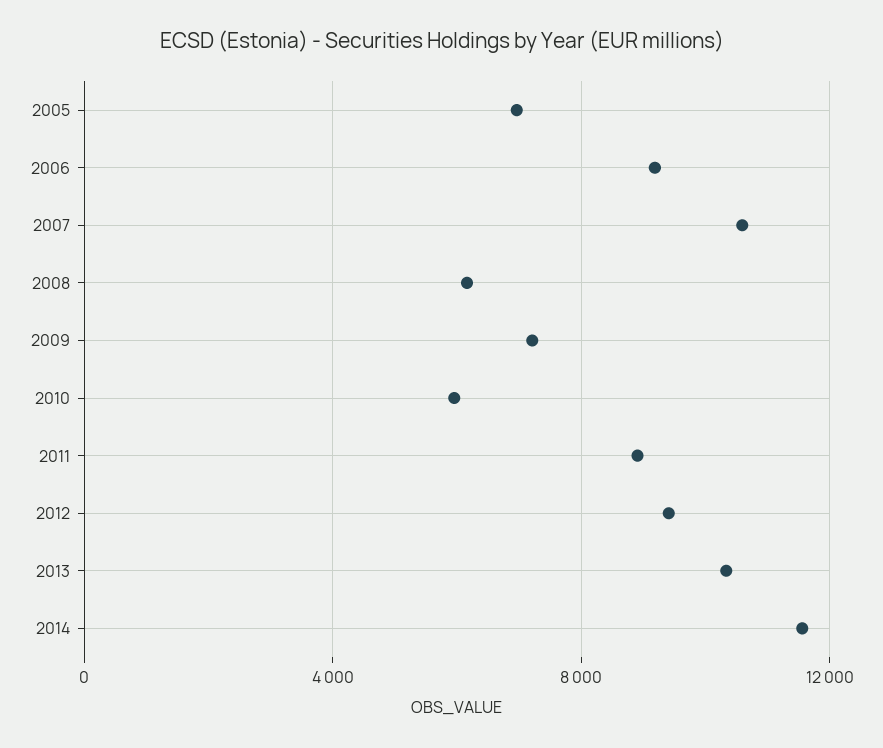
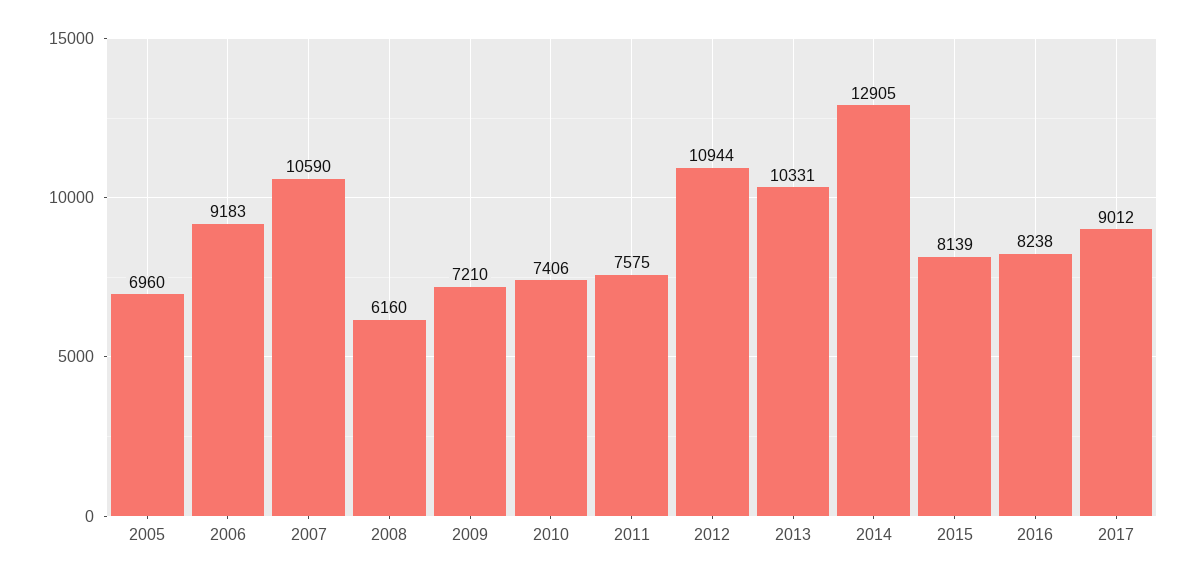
2010: 6000 -> 7406
2011: 9000 -> 7575
2012: 9500 -> 10944
2014: 11500 -> 12905
2015: none -> 8139
2016: none -> 8238
2017: none -> 9012

